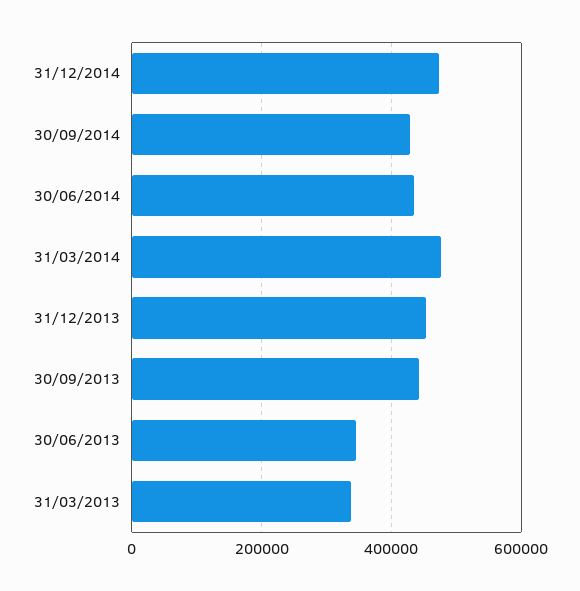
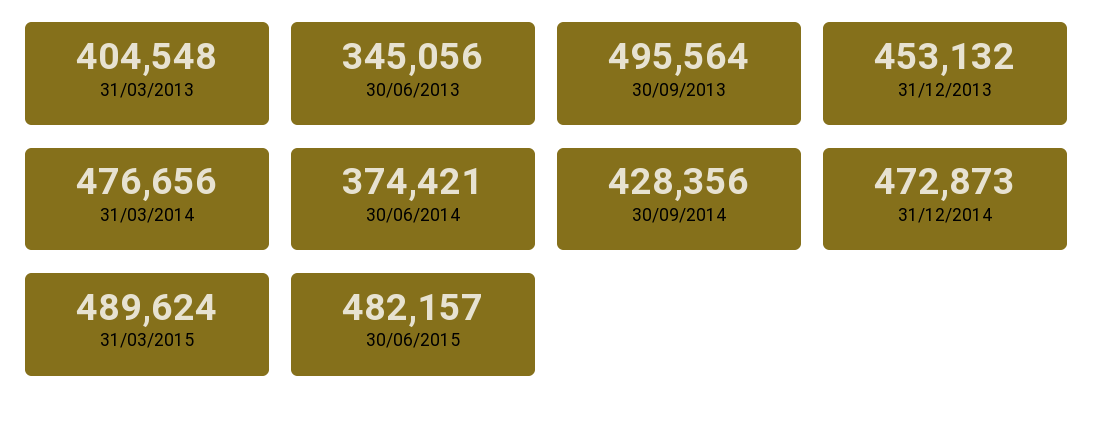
30/06/2014: 440000 -> 374421
30/09/2013: 440000 -> 495564
31/03/2013: 340000 -> 404548
31/03/2015: none -> 489624
30/06/2015: none -> 482157

